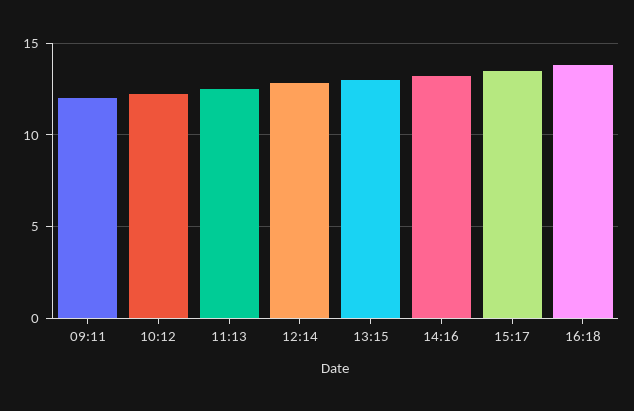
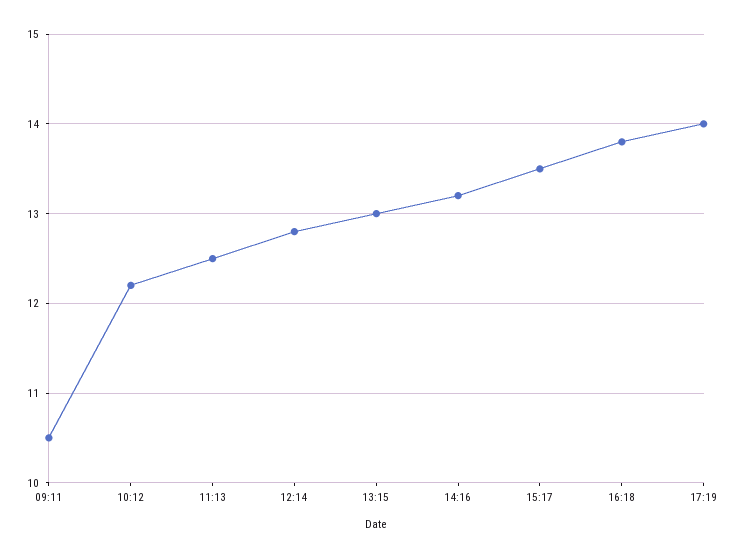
09:11: 12 -> 10.5
17:19: none -> 14

